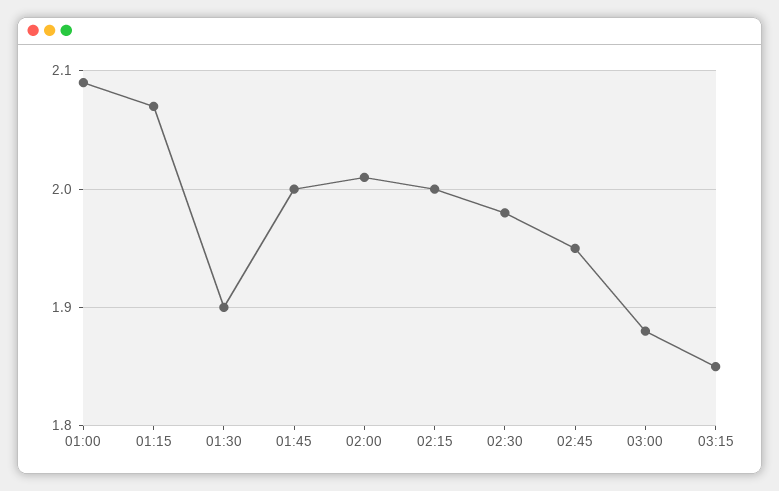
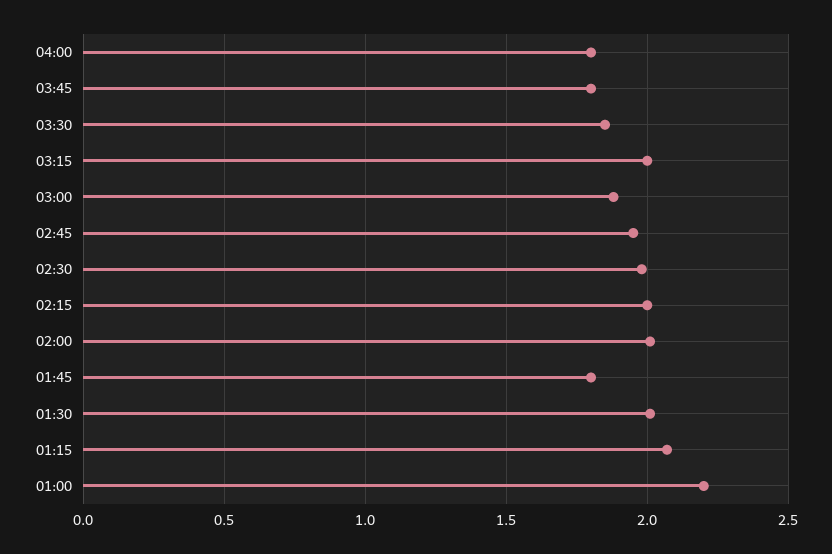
01:00: 2.09 -> 2.2
01:30: 1.9 -> 2
01:45: 2 -> 1.8
03:15: 1.85 -> 2
04:00: none -> 1.8
03:45: none -> 1.8
03:30: none -> 1.85

